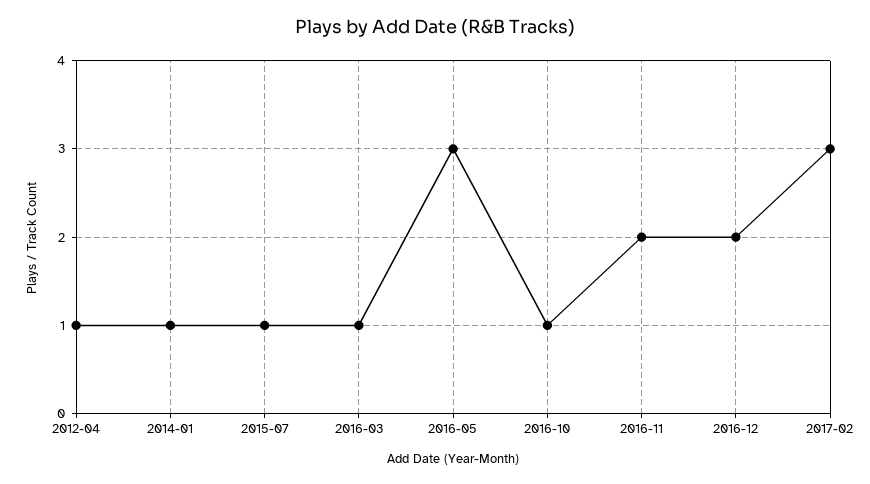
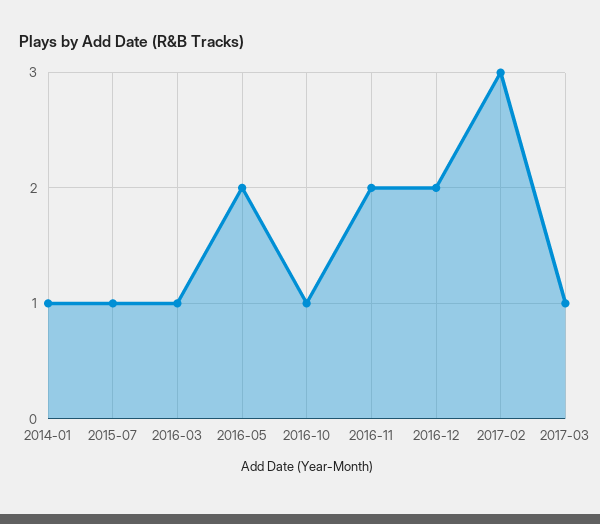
2012-04: 1 -> none
2016-05: 3 -> 2
2017-03: none -> 1

